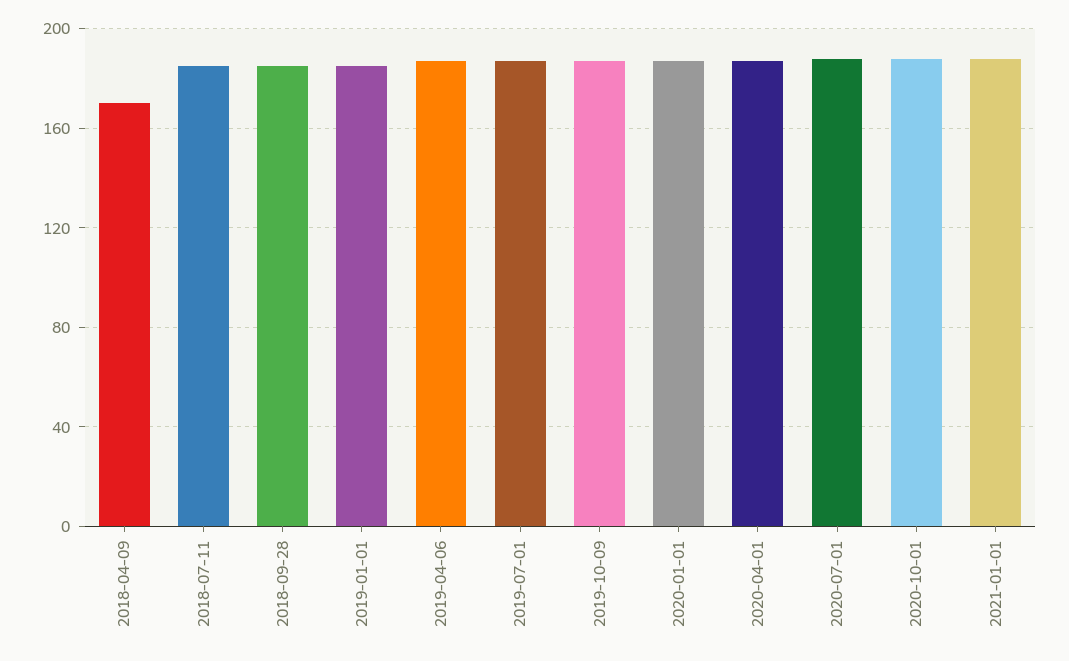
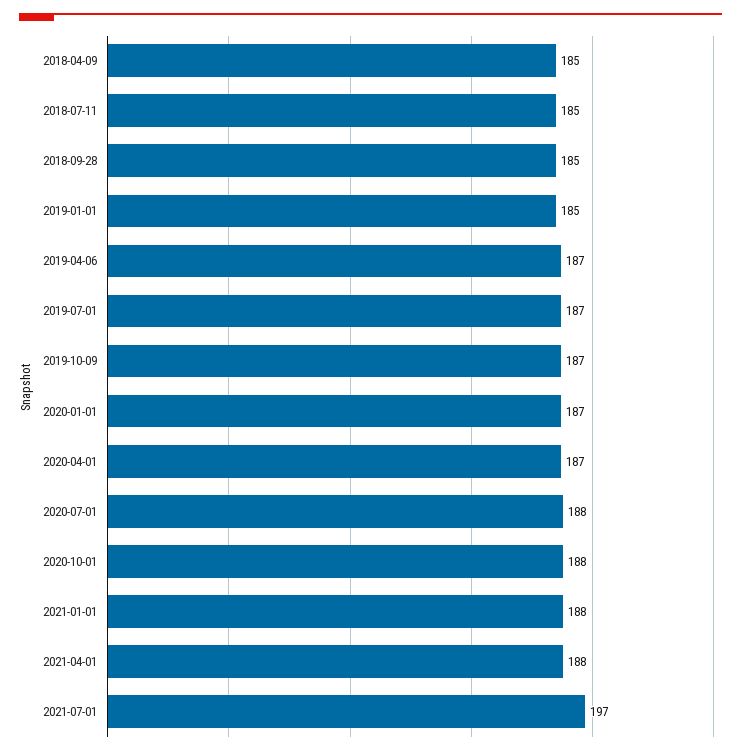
2018-04-09: 170 -> 185
2021-04-01: none -> 188
2021-07-01: none -> 197

